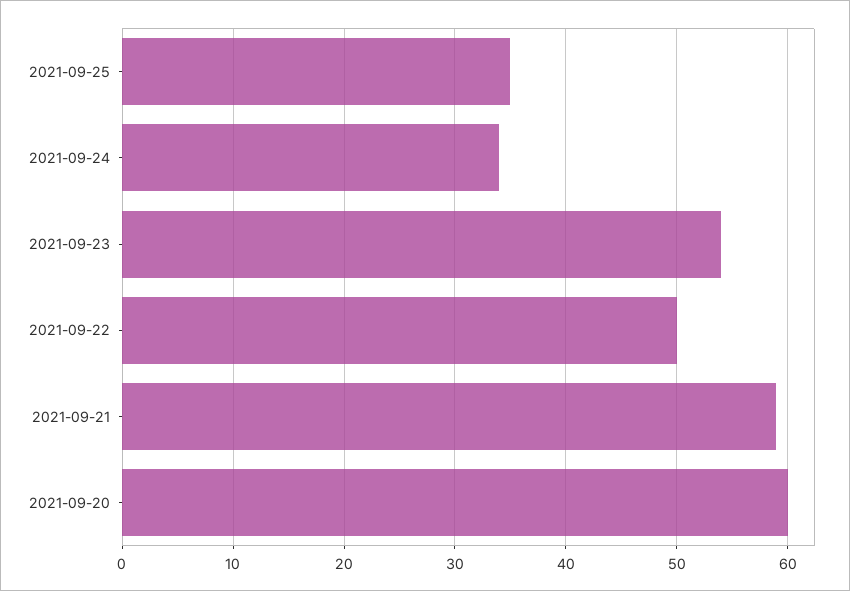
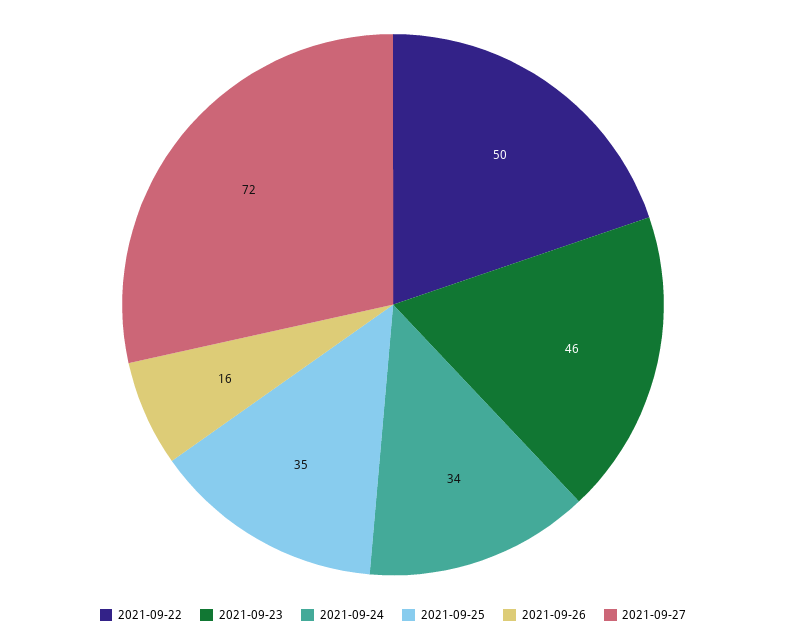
2021-09-23: 54 -> 46
2021-09-21: 59 -> none
2021-09-20: 60 -> none
2021-09-26: none -> 16
2021-09-27: none -> 72

